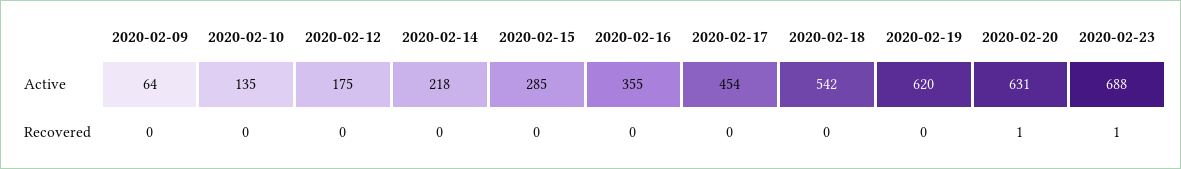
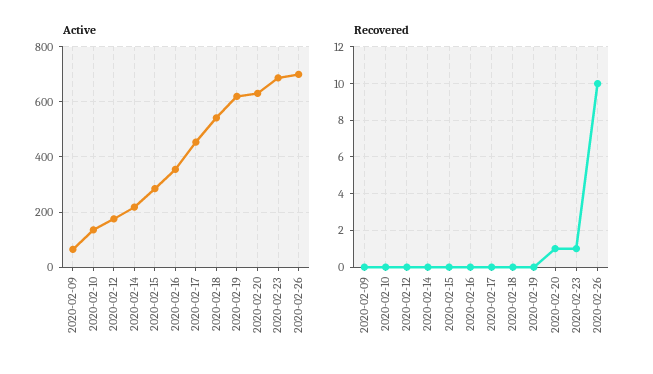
Active, 2020-02-26: none -> 700
Recovered, 2020-02-26: none -> 10

